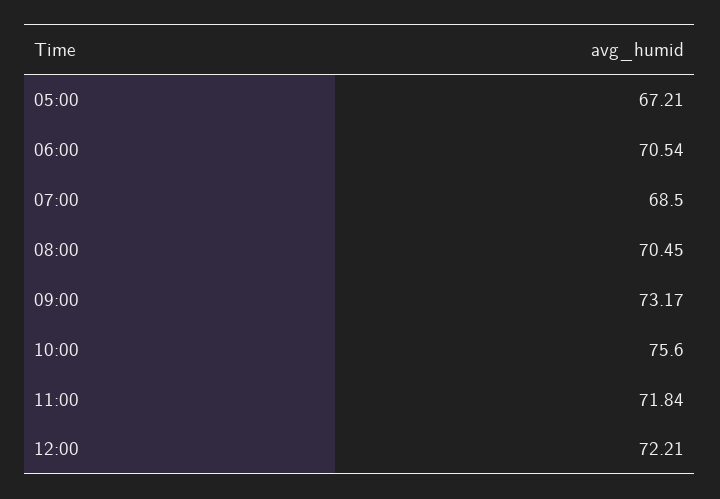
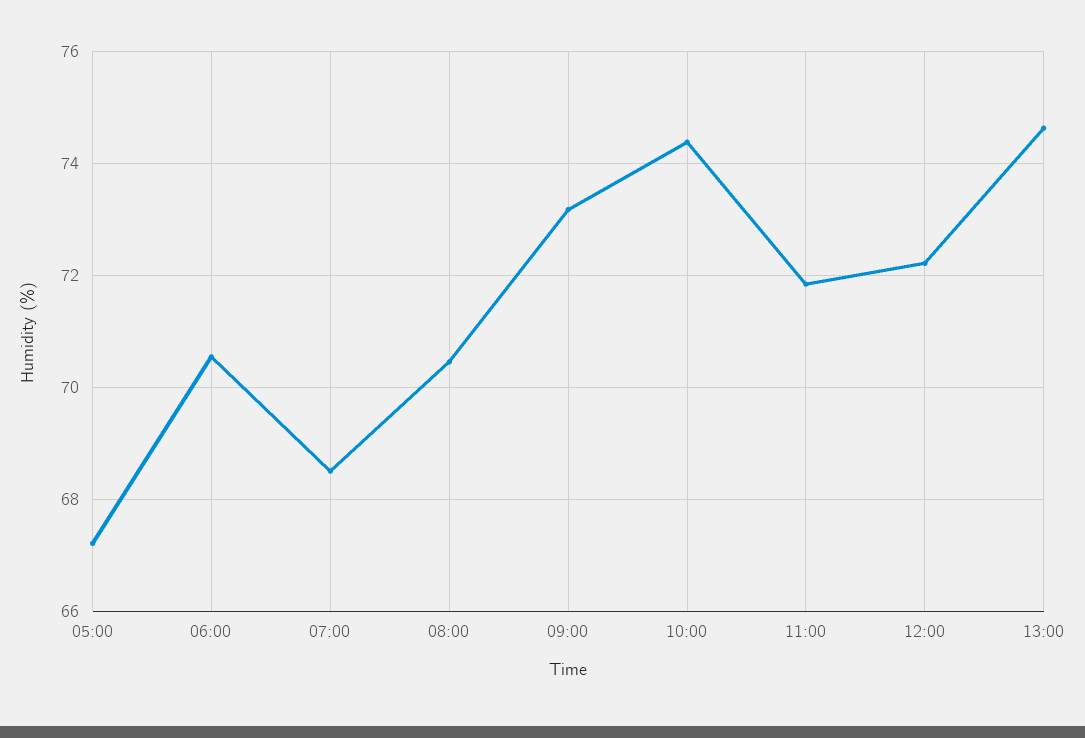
10:00: 75.6 -> 74.4
13:00: none -> 74.6

